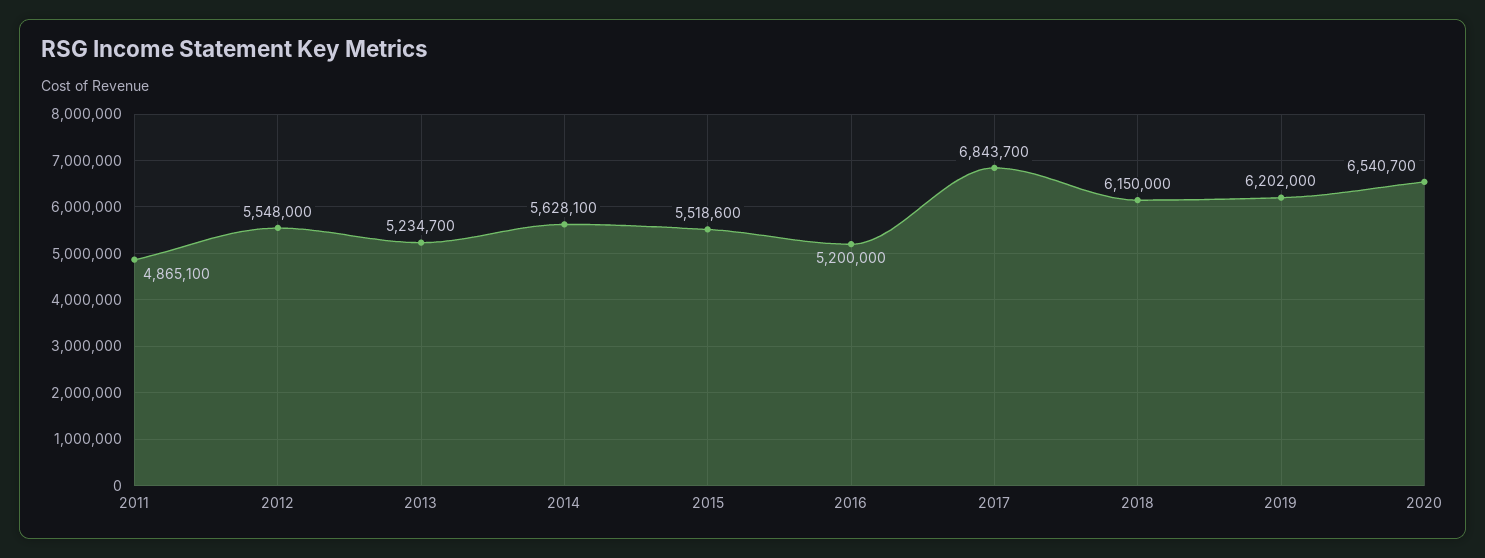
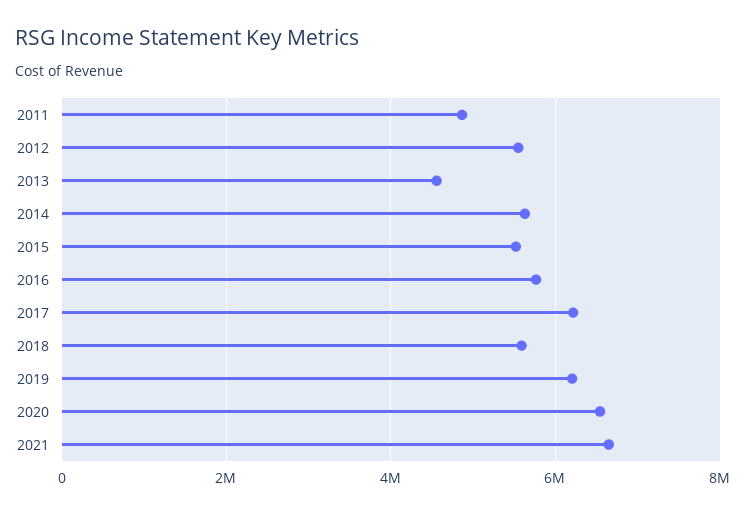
2013: 5234700 -> 4600000
2016: 5200000 -> 5800000
2017: 6843700 -> 6200000
2018: 6150000 -> 5600000
2021: none -> 6600000

